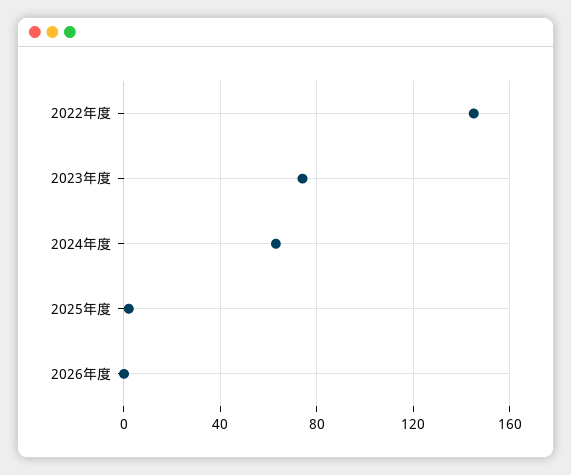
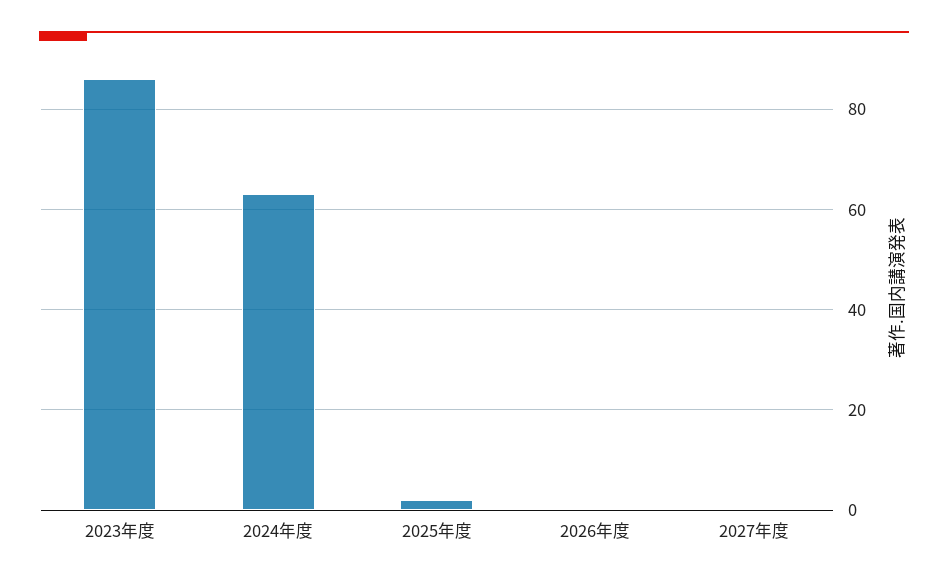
2022年度: 145 -> none
2023年度: 75 -> 85
2027年度: none -> 0

